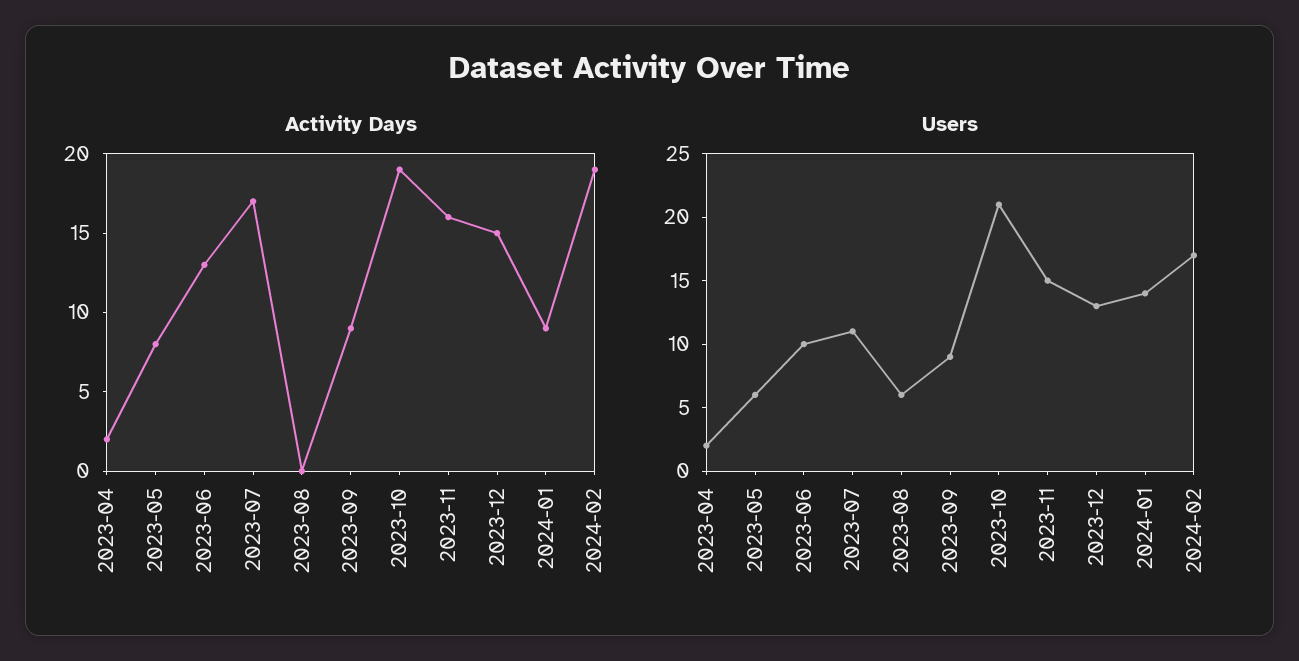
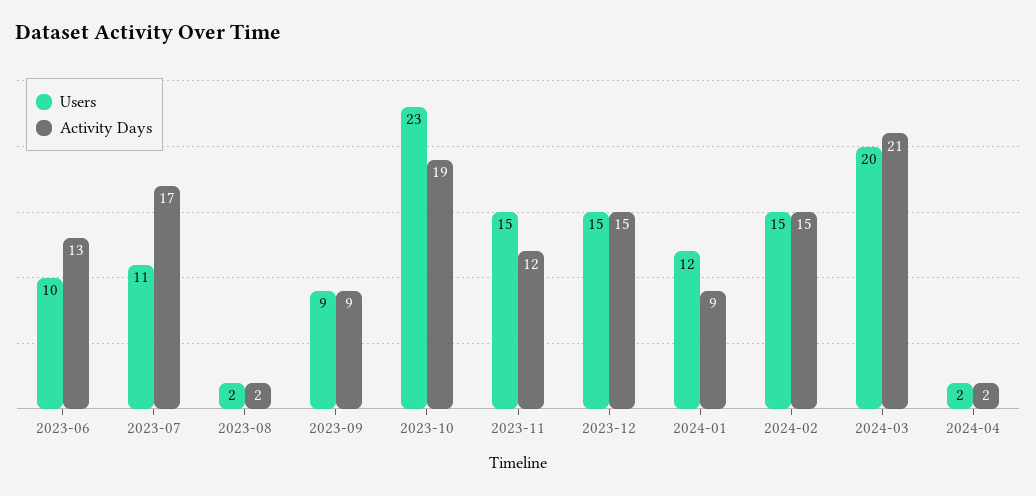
Activity Days, 2023-04: 2 -> none
Activity Days, 2023-05: 8 -> none
Activity Days, 2023-08: 0 -> 2
Activity Days, 2023-11: 16 -> 12
Activity Days, 2024-02: 19 -> 15
Users, 2023-04: 2 -> none
Users, 2023-05: 6 -> none
Users, 2023-08: 6 -> 2
Users, 2023-10: 21 -> 23
Users, 2023-12: 13 -> 15
Users, 2024-01: 14 -> 12
Users, 2024-02: 17 -> 15
Users, 2024-03: none -> 20
Activity Days, 2024-03: none -> 21
Users, 2024-04: none -> 2
Activity Days, 2024-04: none -> 2

